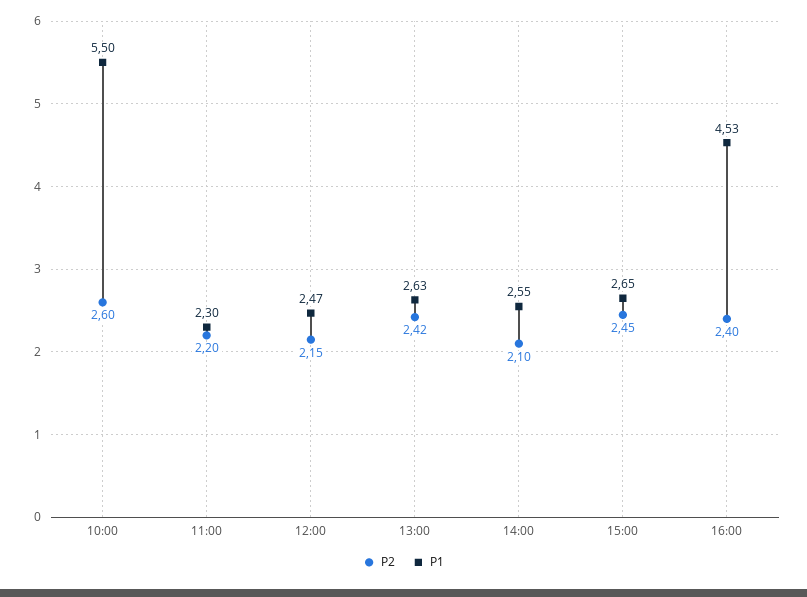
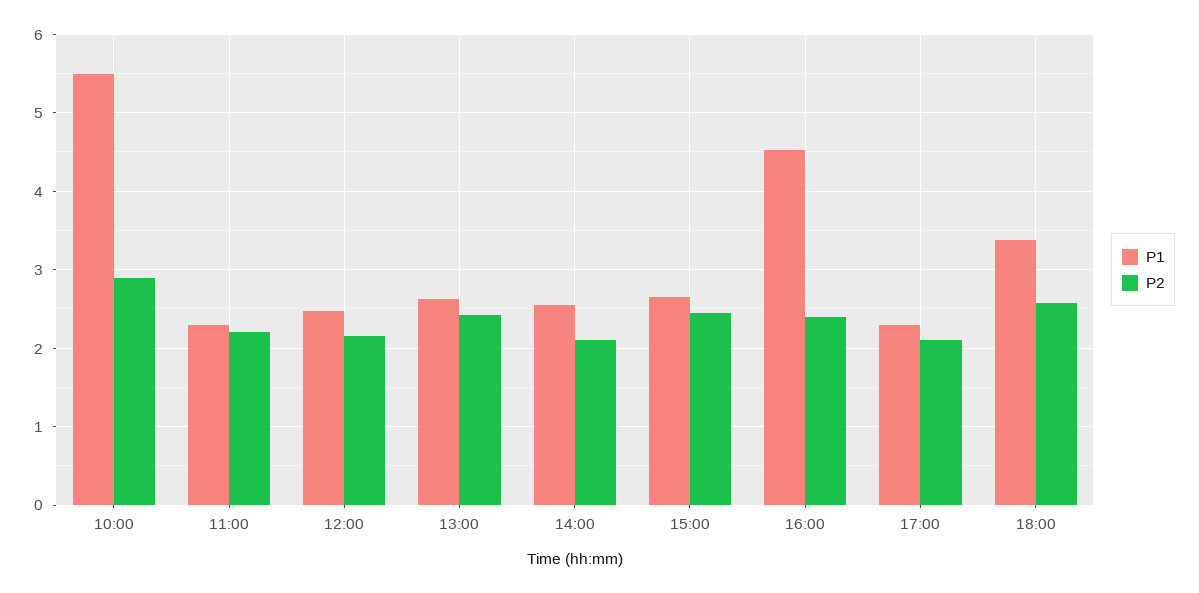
P2, 10:00: 2.6 -> 2.9
P1, 17:00: none -> 2.3
P2, 17:00: none -> 2.1
P1, 18:00: none -> 3.4
P2, 18:00: none -> 2.6

